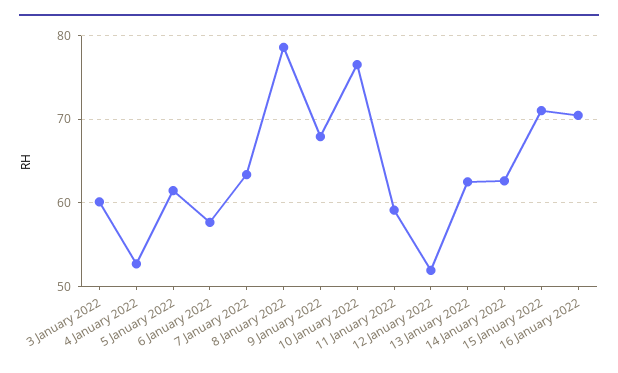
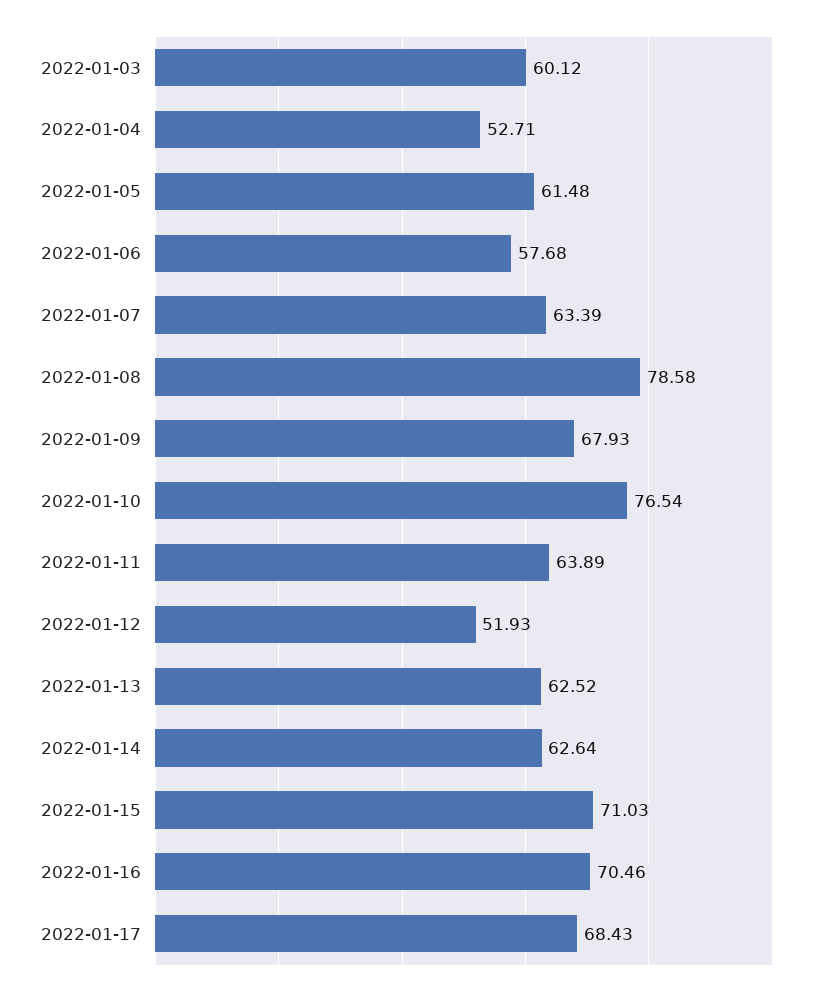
11 January 2022: 59 -> 63.89
2022-01-17: none -> 68.43

